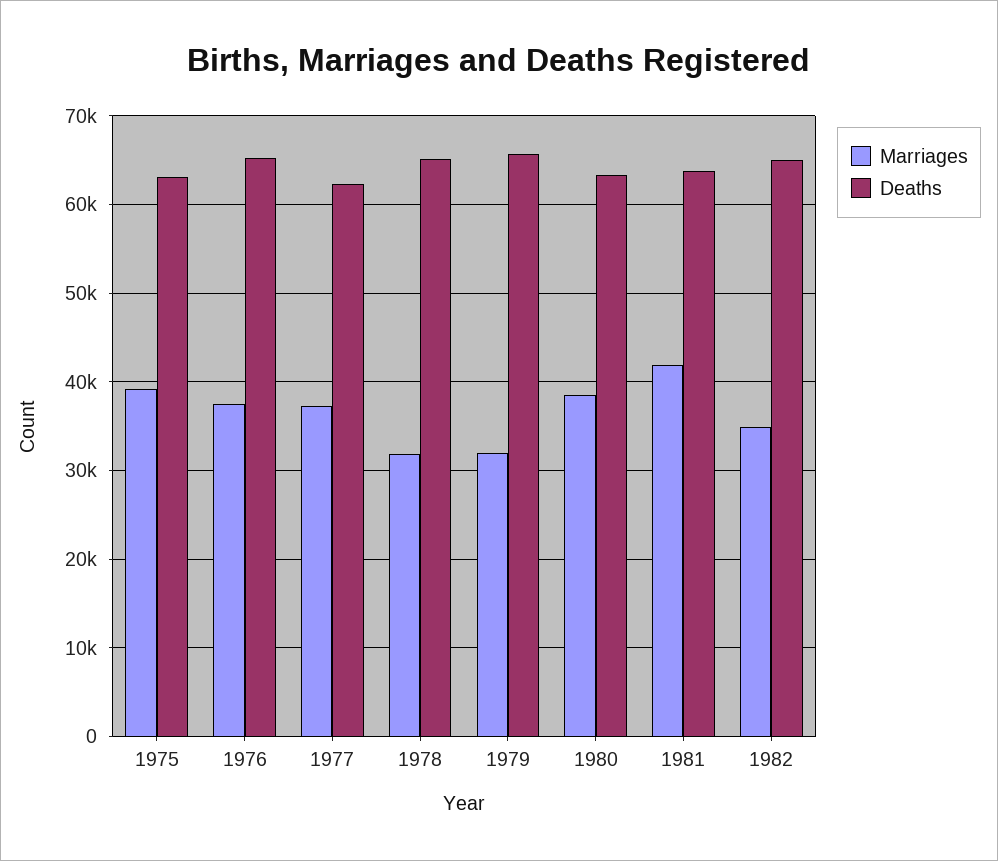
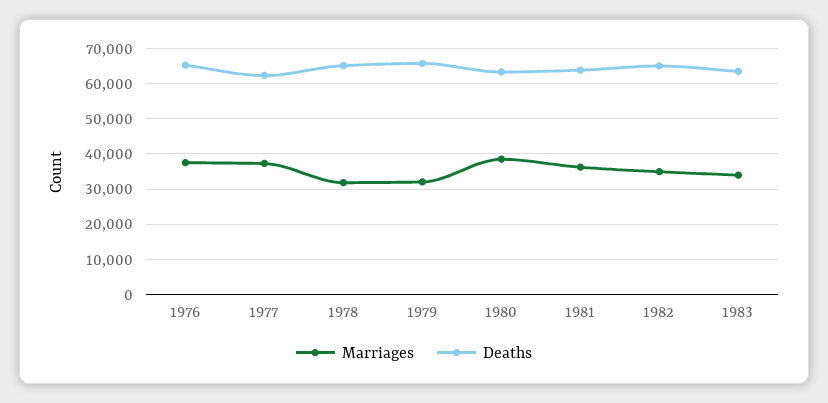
Marriages, 1975: 39000 -> none
Deaths, 1975: 63000 -> none
Marriages, 1981: 42000 -> 36000
Marriages, 1983: none -> 34000
Deaths, 1983: none -> 64000

